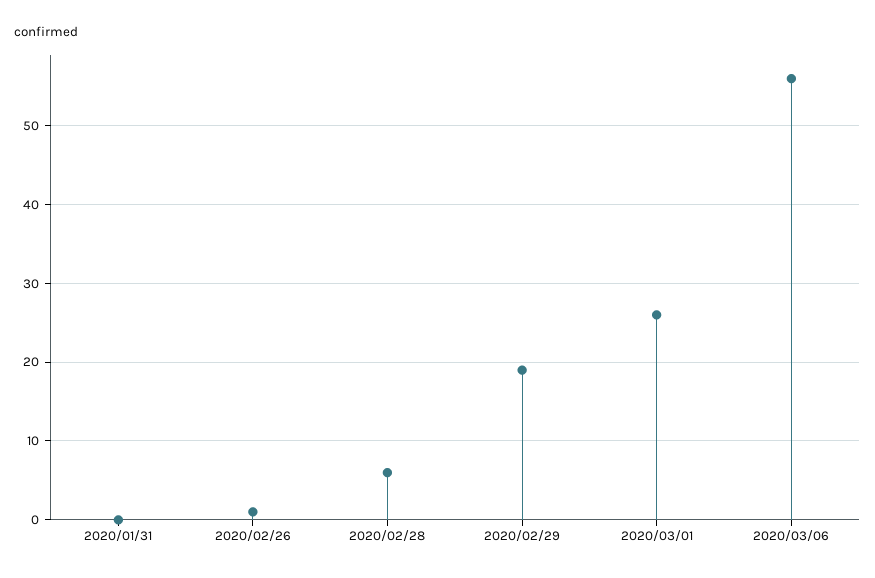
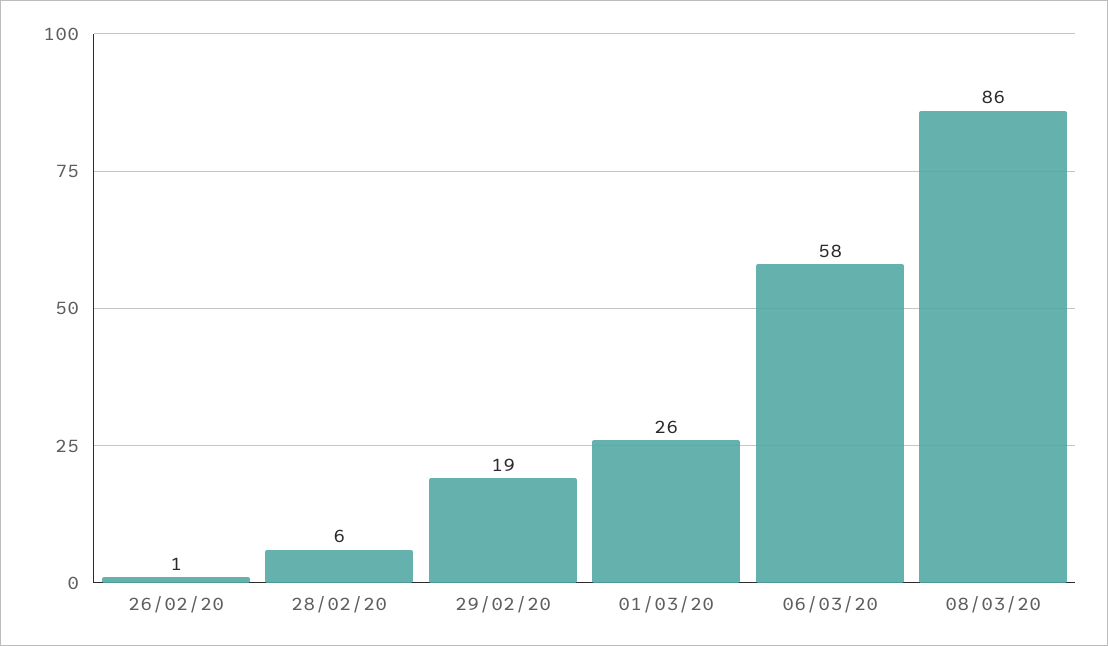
2020/01/31: 0 -> none
2020/03/06: 56 -> 58
08/03/20: none -> 86

